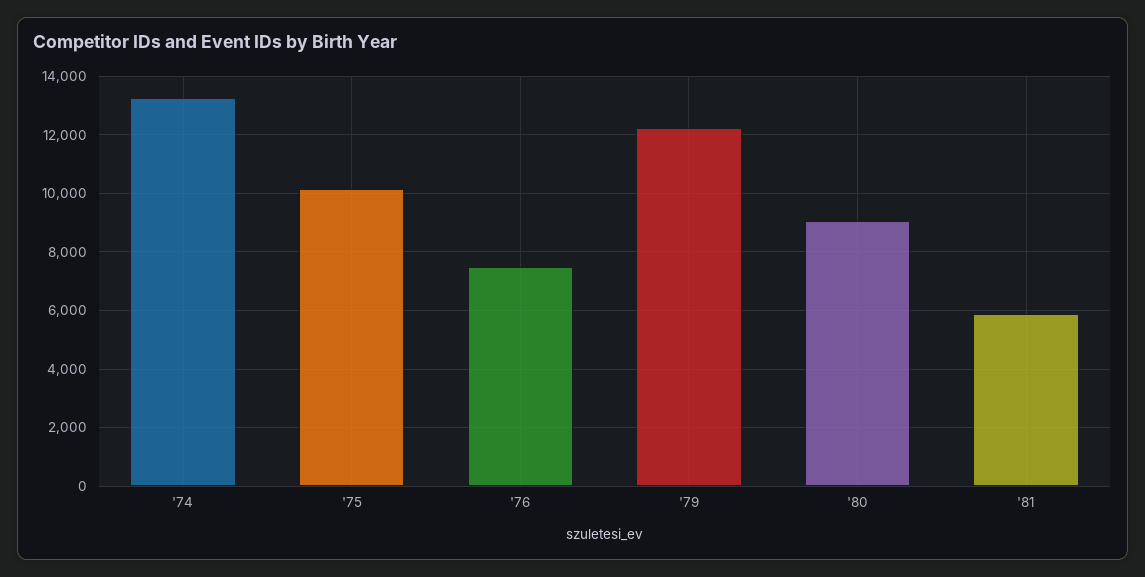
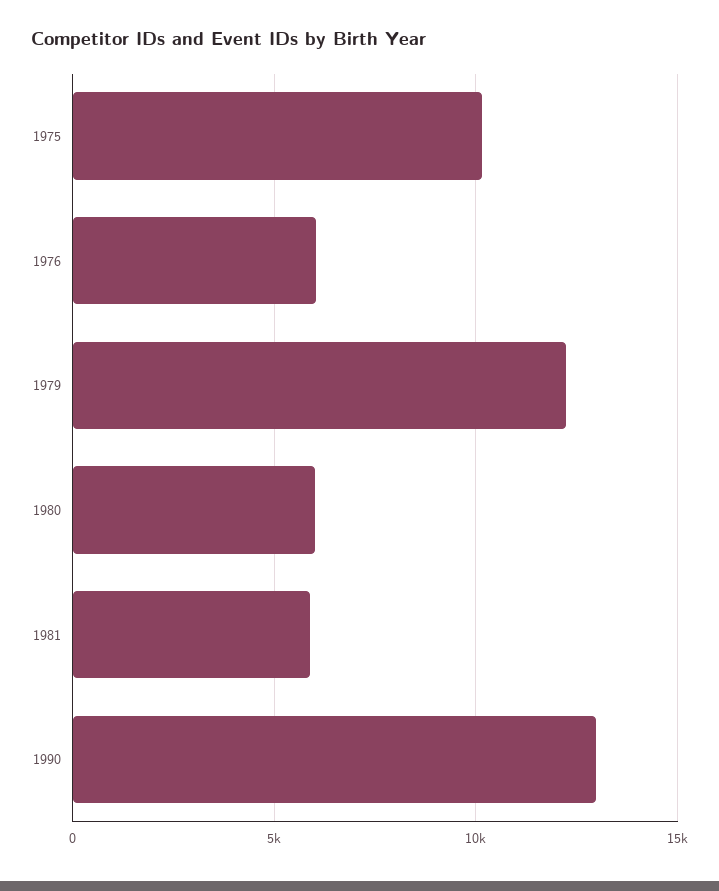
'74: 13250 -> none
'76: 7500 -> 6000
'80: 9000 -> 6000
1990: none -> 13000

